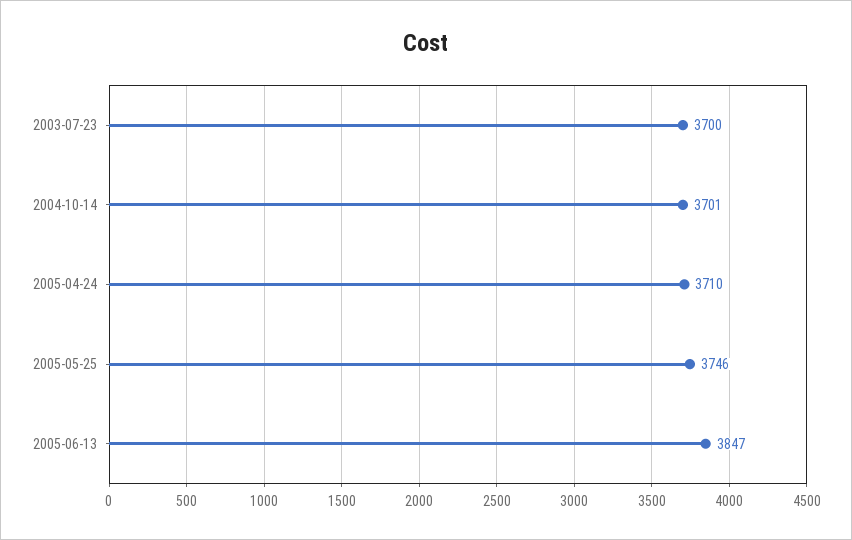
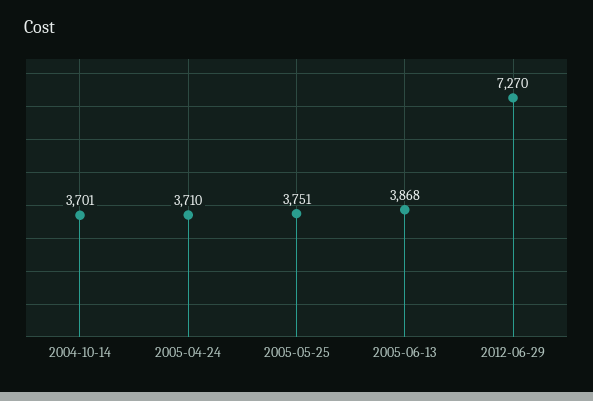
2003-07-23: 3700 -> none
2005-05-25: 3746 -> 3751
2005-06-13: 3847 -> 3868
2012-06-29: none -> 7270

